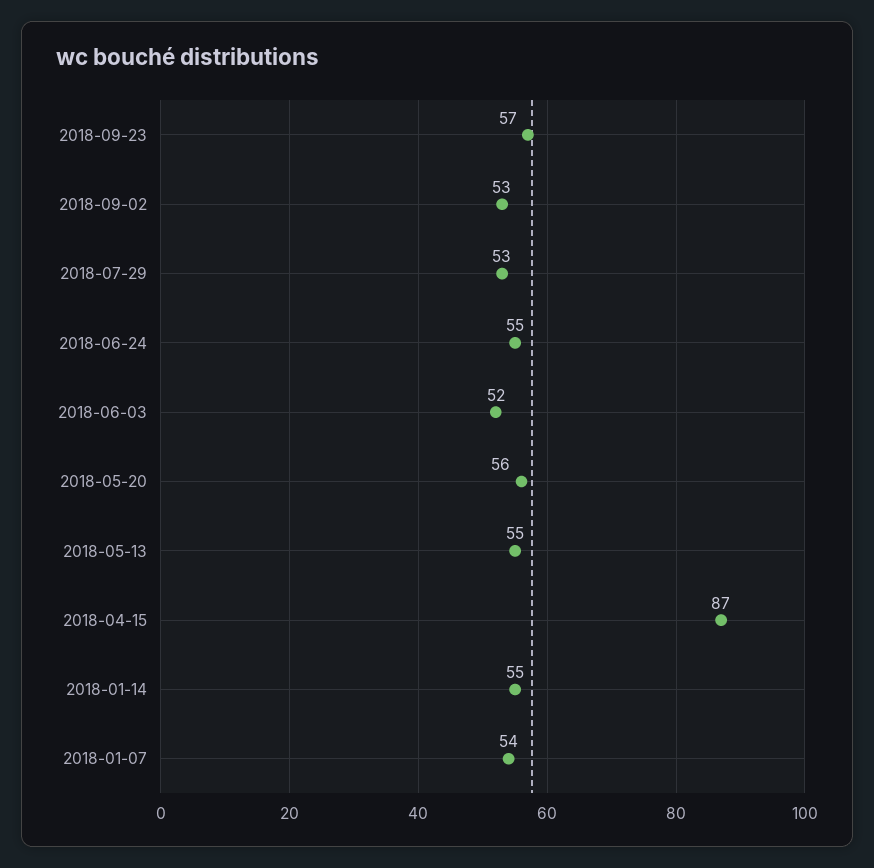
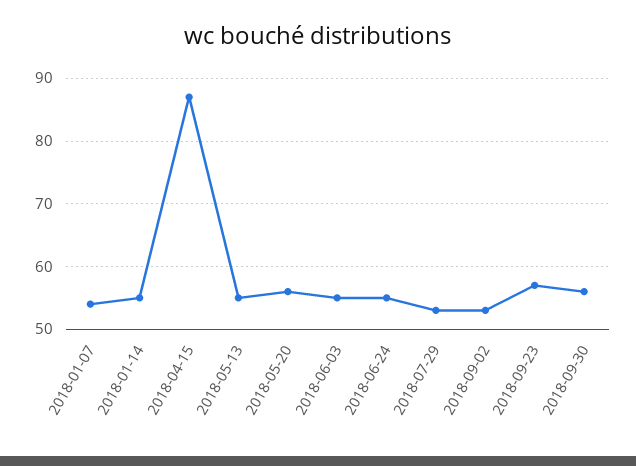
2018-06-03: 52 -> 55
2018-09-30: none -> 56

